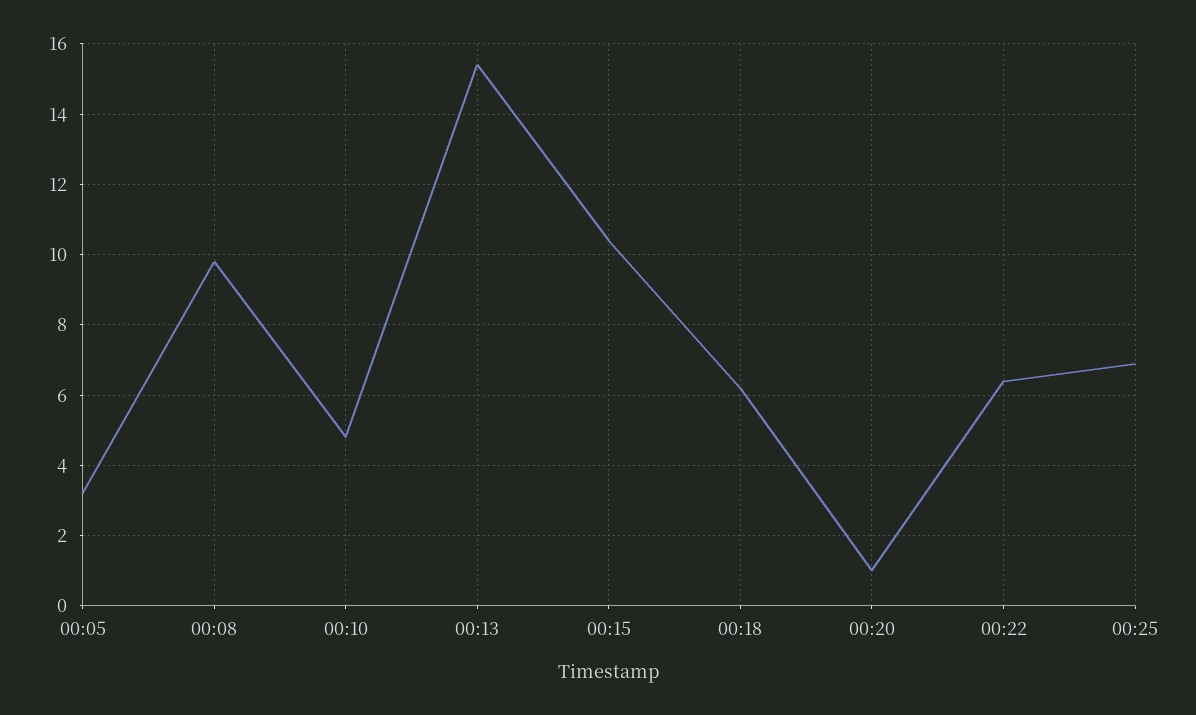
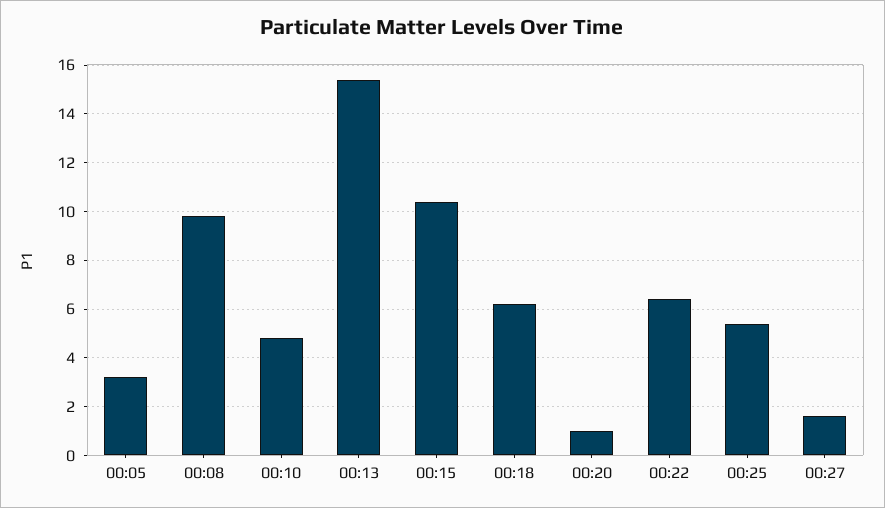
00:25: 7 -> 5.5
00:27: none -> 1.5

